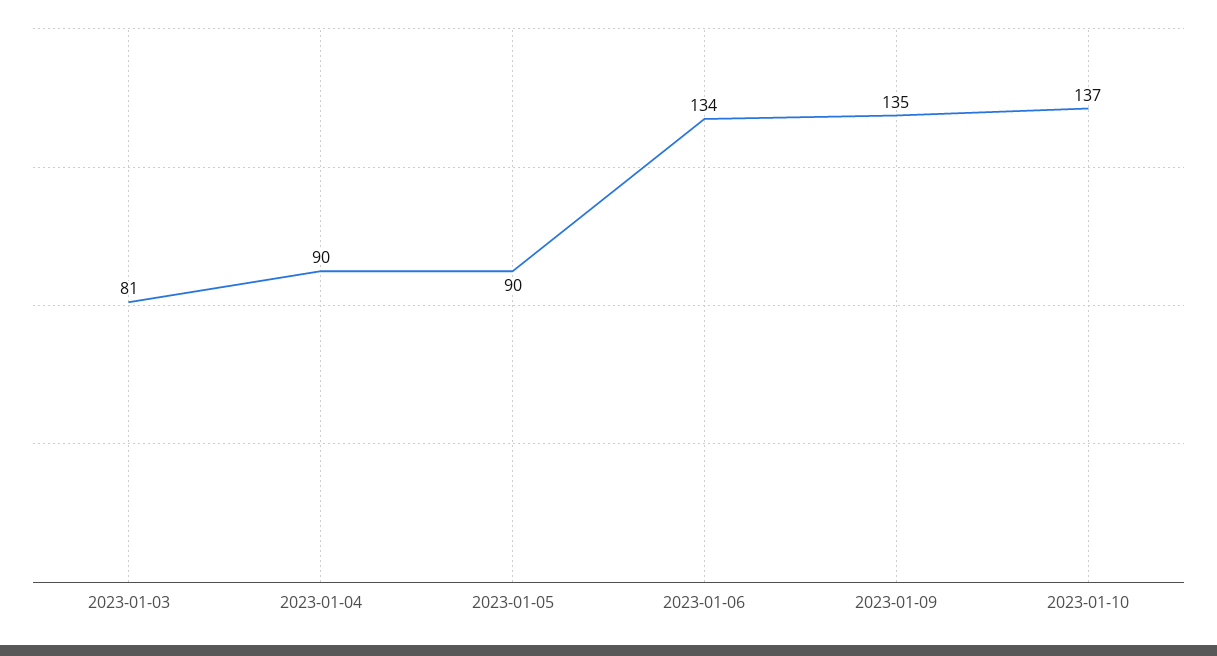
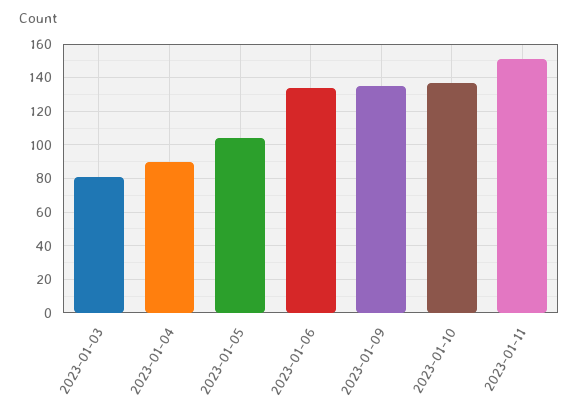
2023-01-05: 90 -> 105
2023-01-11: none -> 150

